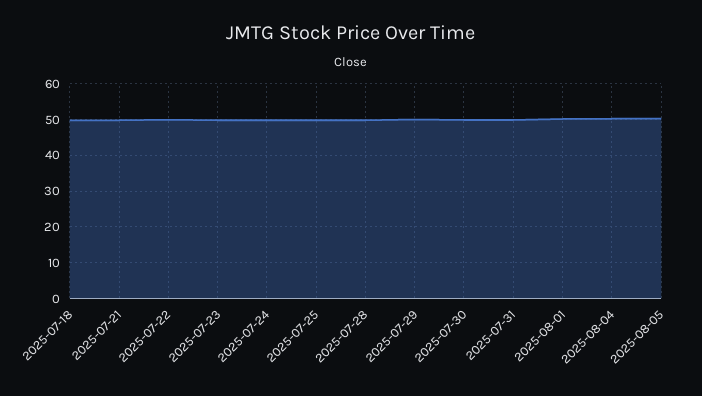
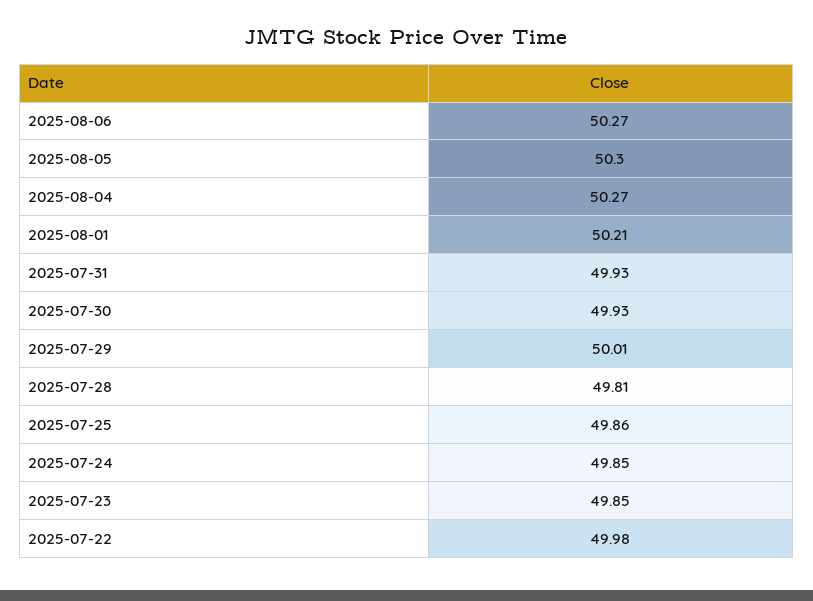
2025-07-18: 50 -> none
2025-07-21: 50 -> none
2025-08-06: none -> 50.27

